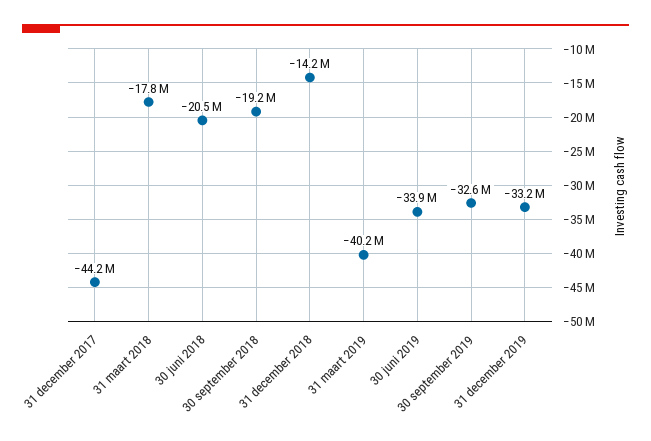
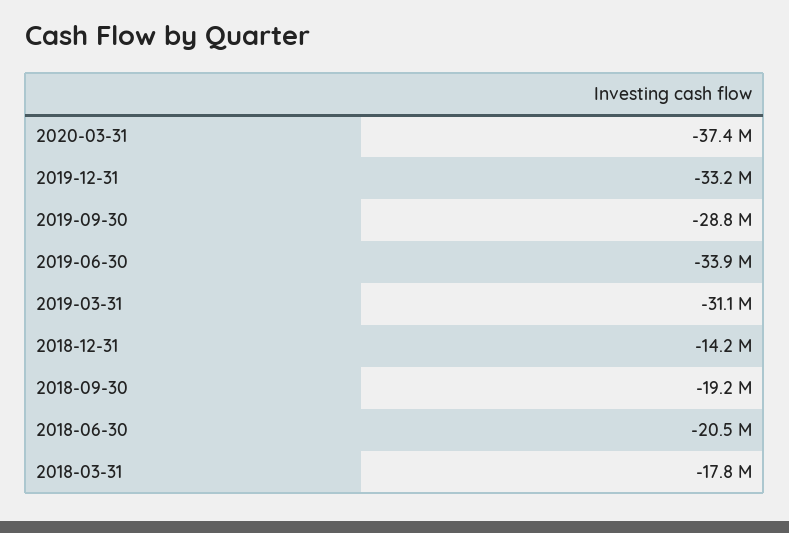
31 december 2017: -44200000 -> none
31 maart 2019: -40200000 -> -31100000
30 september 2019: -32600000 -> -28800000
2020-03-31: none -> -37400000

